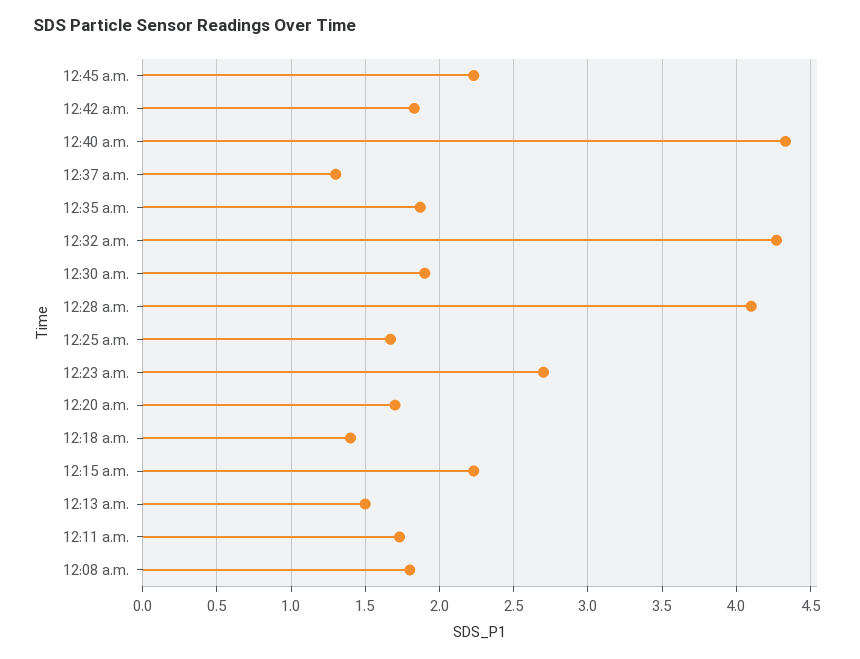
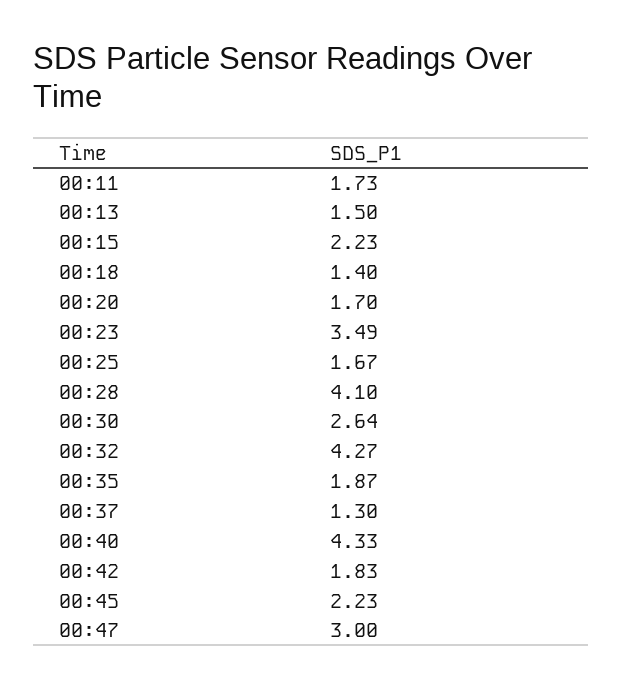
12:30 a.m.: 1.9 -> 2.64
12:23 a.m.: 2.7 -> 3.49
12:08 a.m.: 1.8 -> none
00:47: none -> 3

